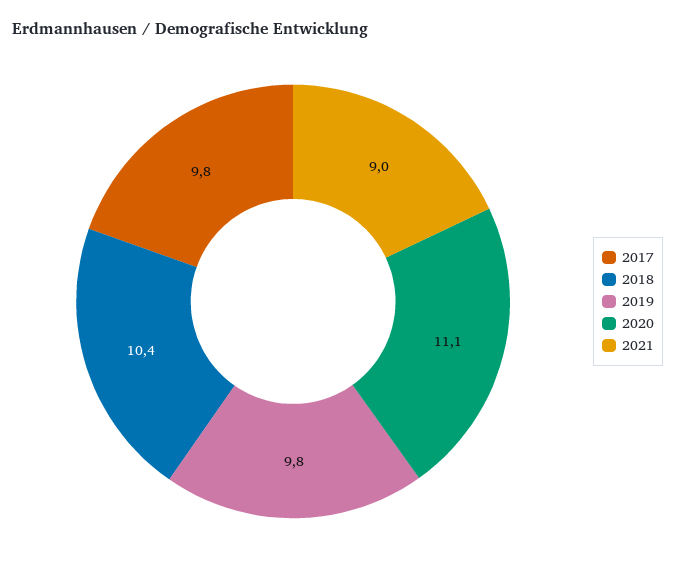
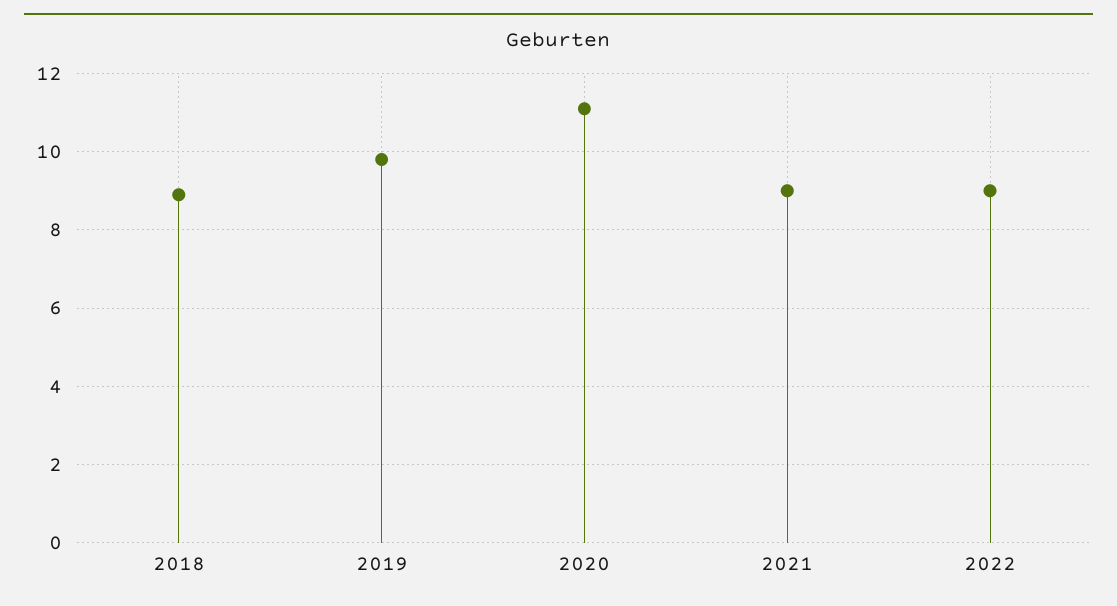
2017: 9.8 -> none
2018: 10.4 -> 9
2022: none -> 9

